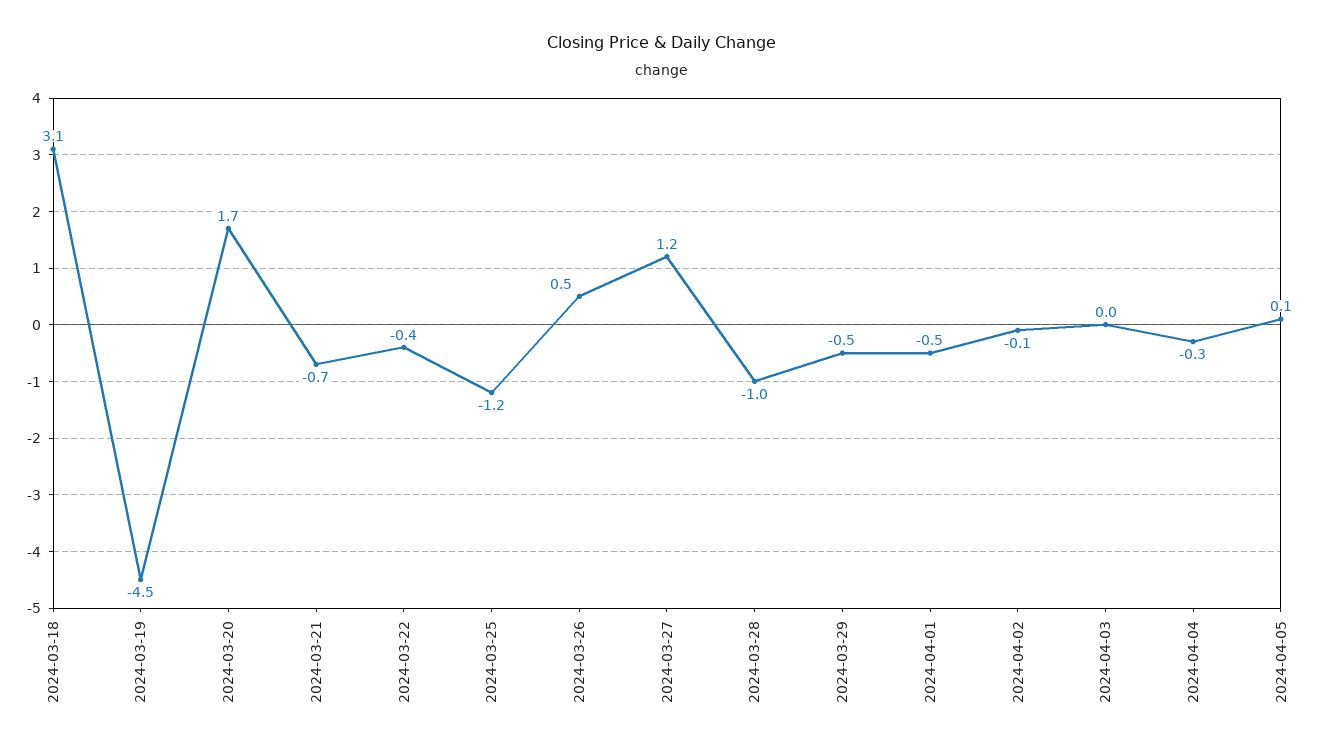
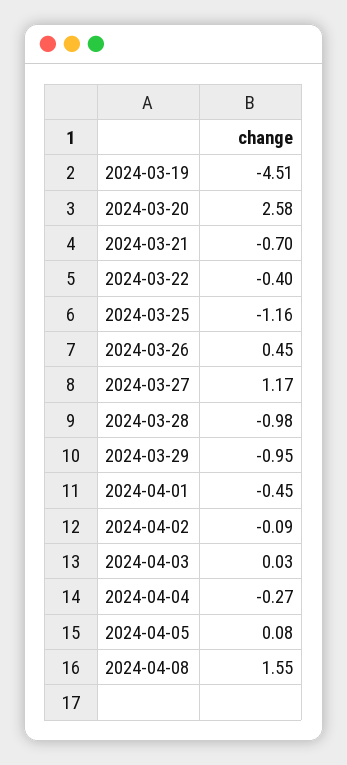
2024-03-18: 3.1 -> none
2024-03-20: 1.7 -> 2.58
2024-03-29: -0.5 -> -0.95
2024-04-08: none -> 1.55

